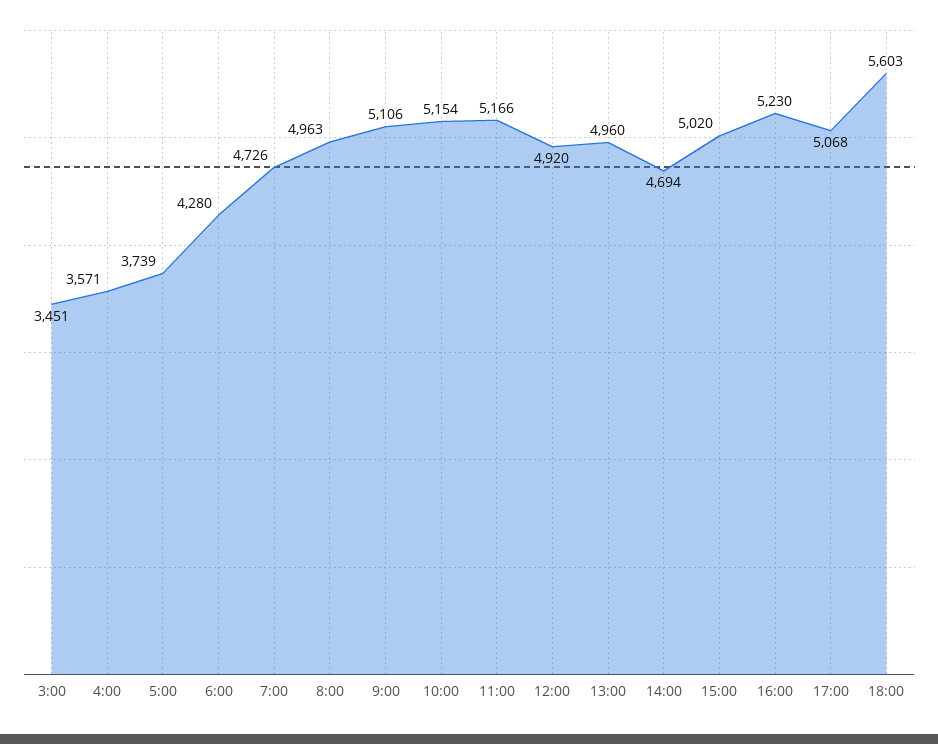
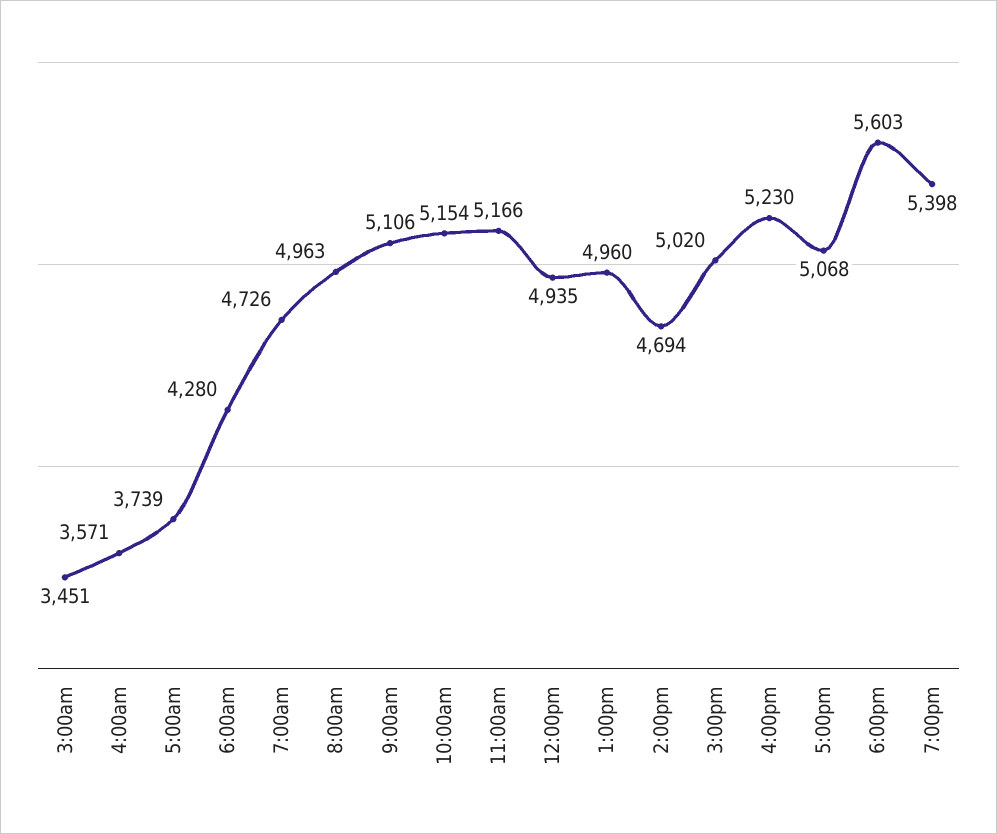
12:00: 4920 -> 4935
7:00pm: none -> 5398

